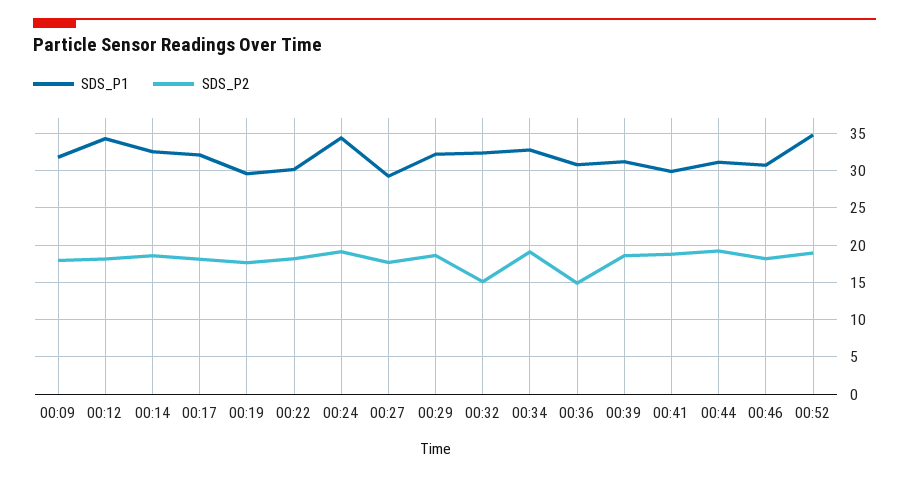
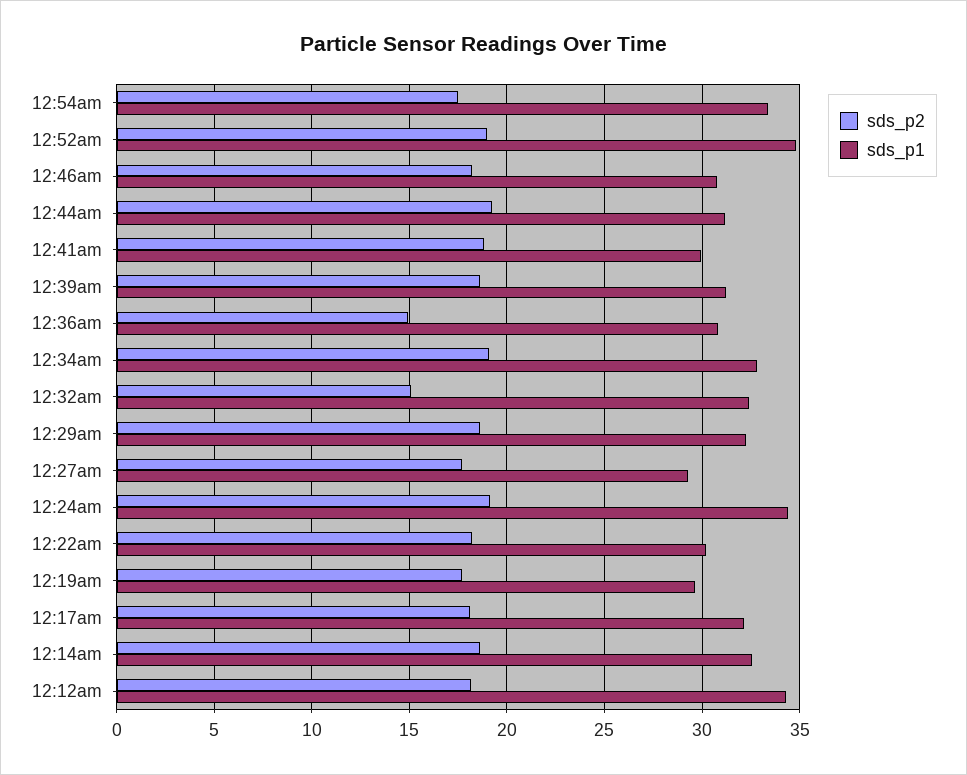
SDS_P1, 00:09: 32 -> none
SDS_P2, 00:09: 18 -> none
SDS_P2, 12:54am: none -> 17.5
SDS_P1, 12:54am: none -> 33.5

